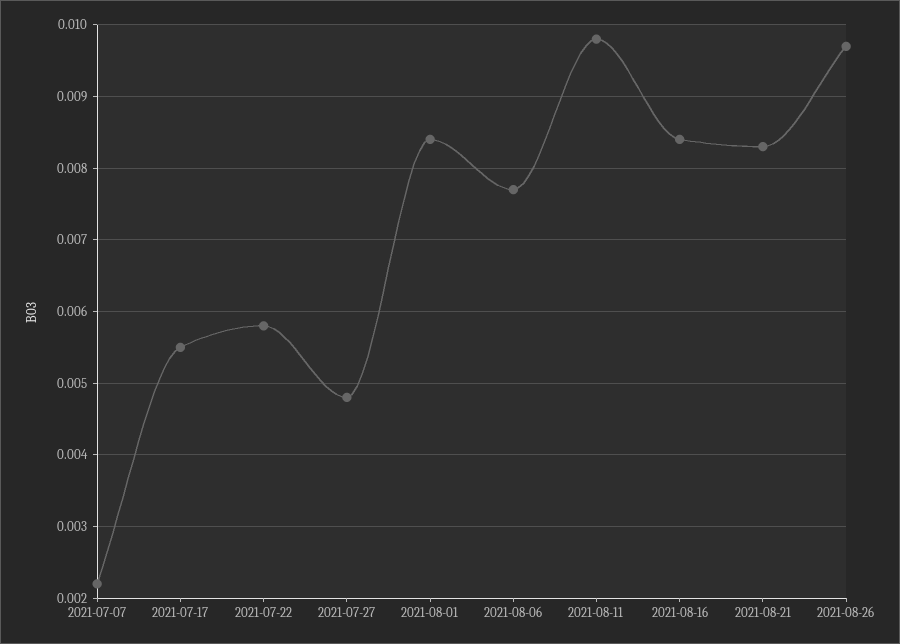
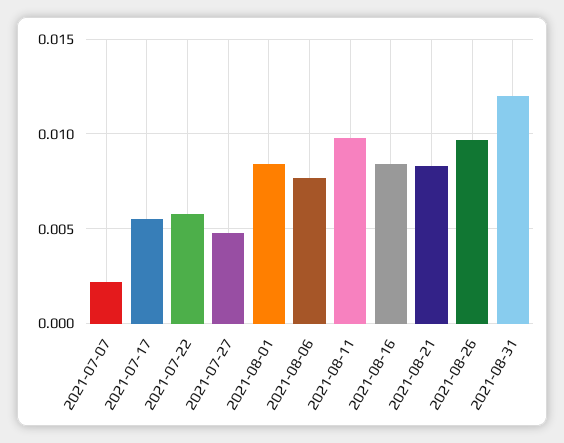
2021-08-31: none -> 0.012

